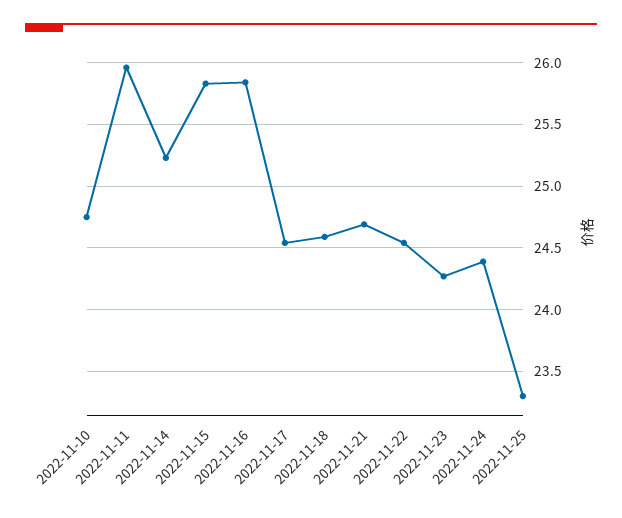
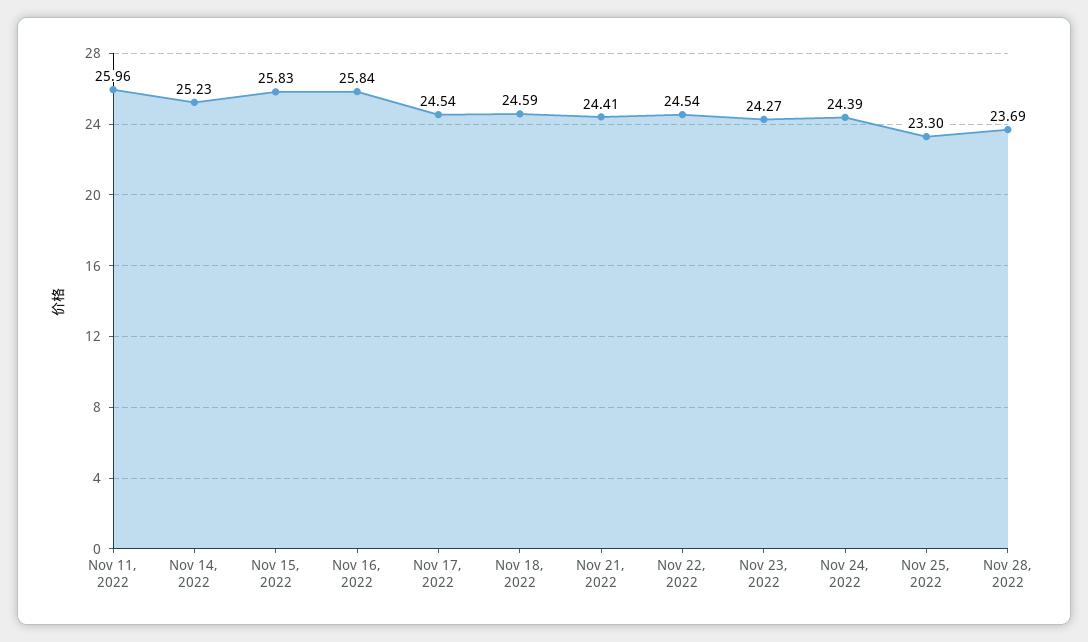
2022-11-10: 24.75 -> none
2022-11-21: 24.7 -> 24.41
Nov 28, 2022: none -> 23.69

